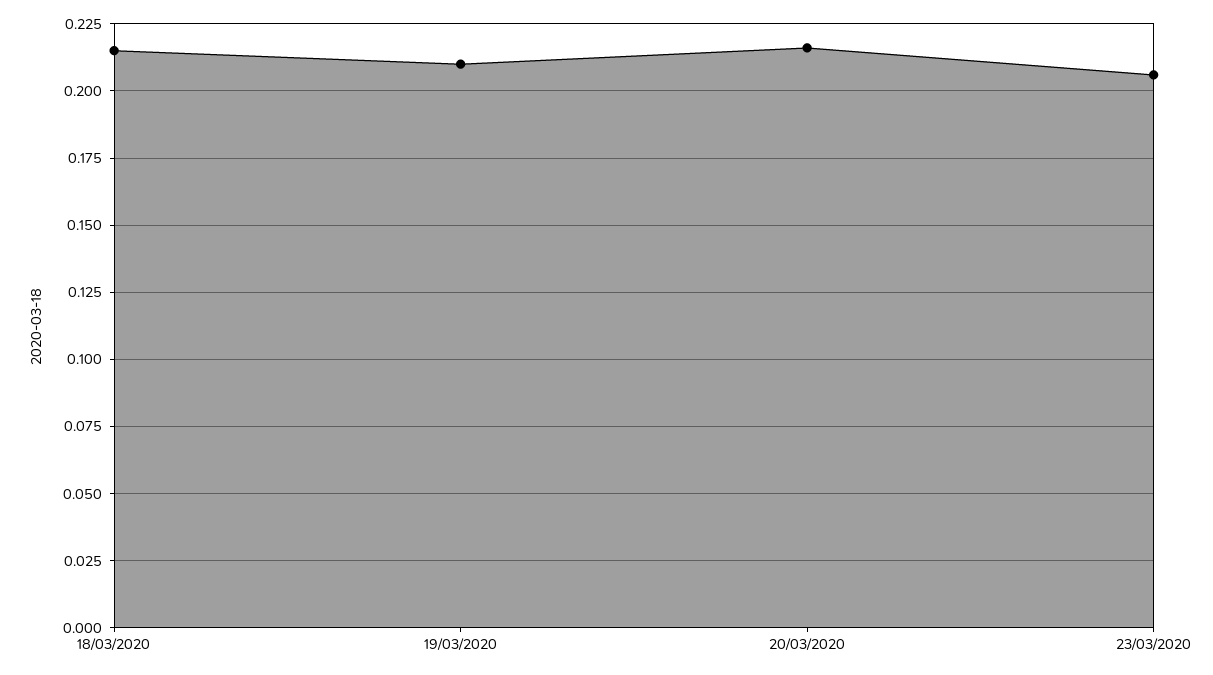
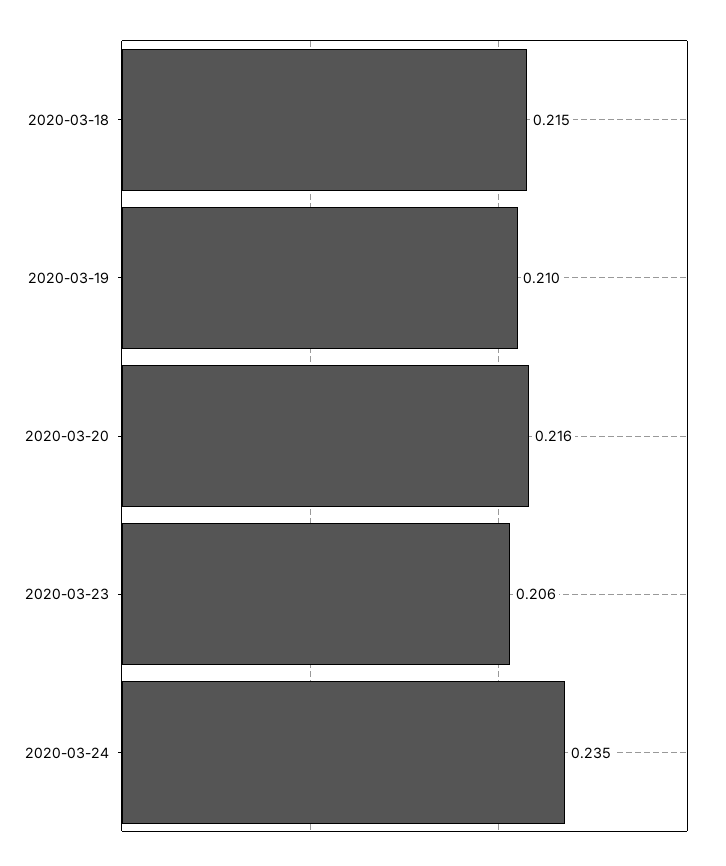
2020-03-24: none -> 0.235

